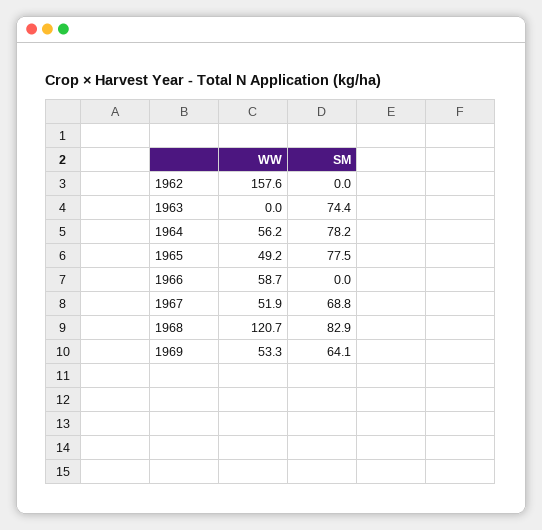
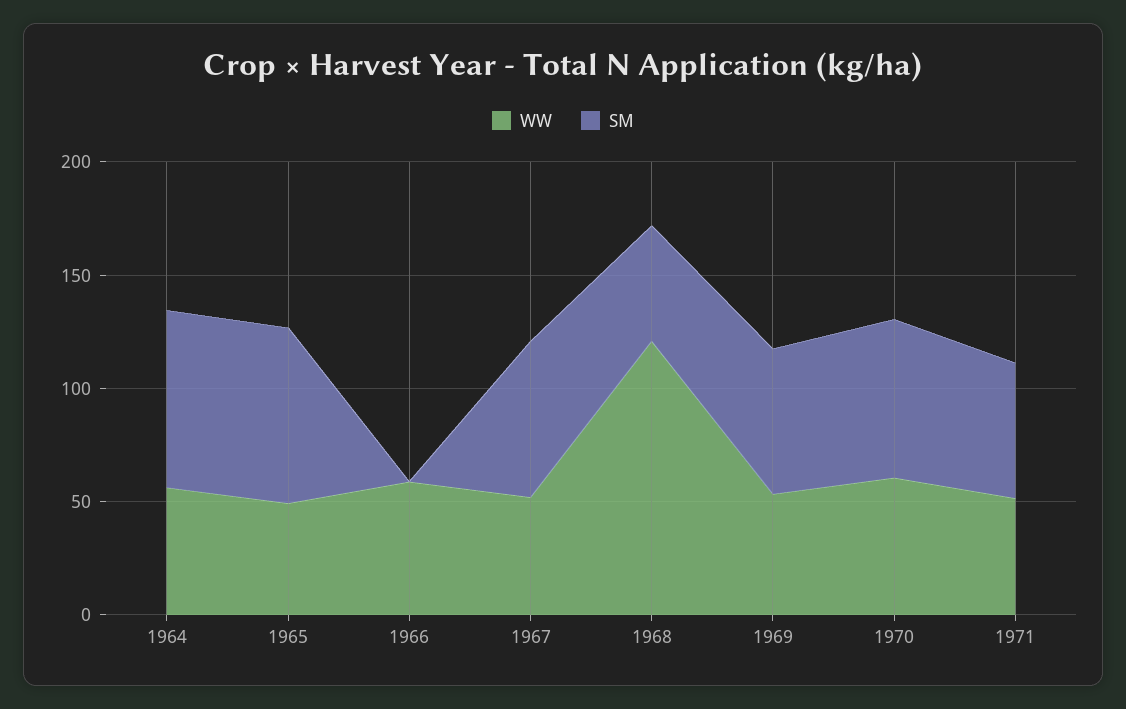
WW, 1962: 157.6 -> none
SM, 1962: 0 -> none
WW, 1963: 0 -> none
SM, 1963: 74.4 -> none
SM, 1968: 82.9 -> 50
WW, 1970: none -> 60
SM, 1970: none -> 70
WW, 1971: none -> 50
SM, 1971: none -> 60

